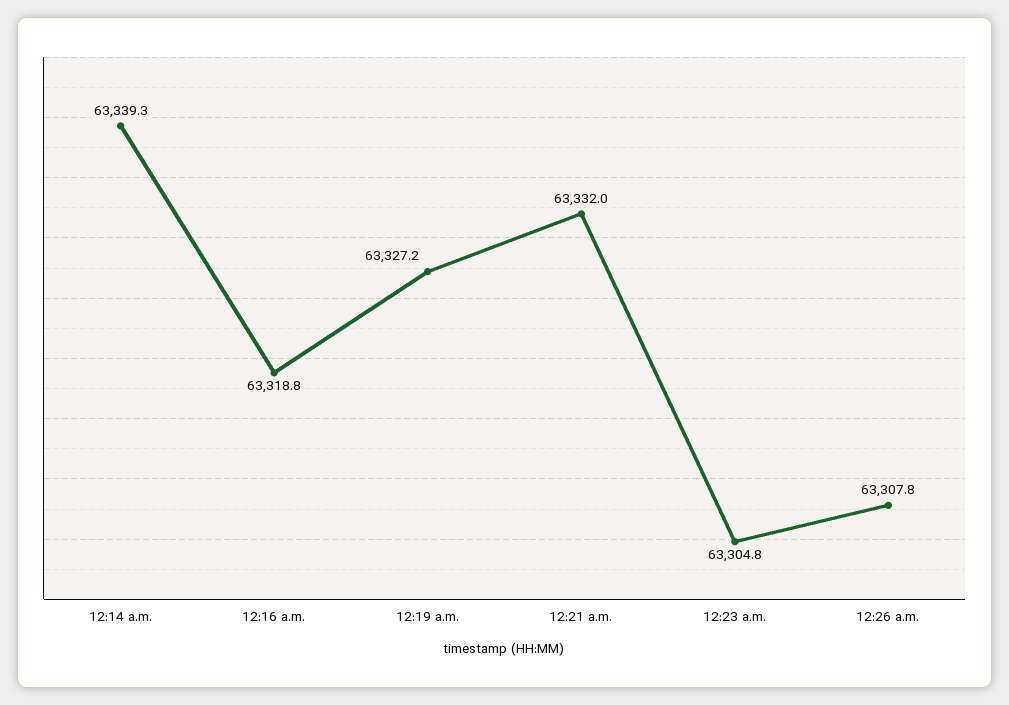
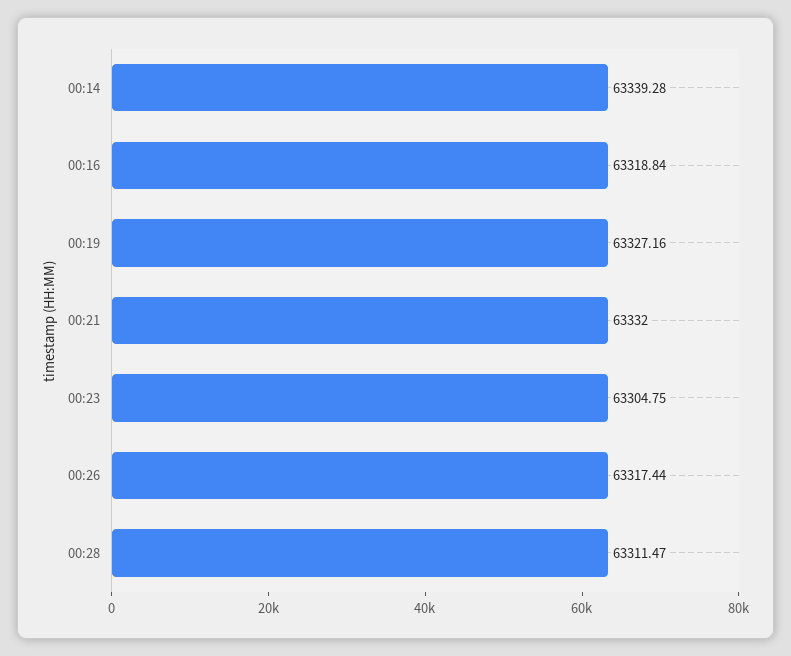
12:26 a.m.: 63307.8 -> 63317.44
00:28: none -> 63311.47

